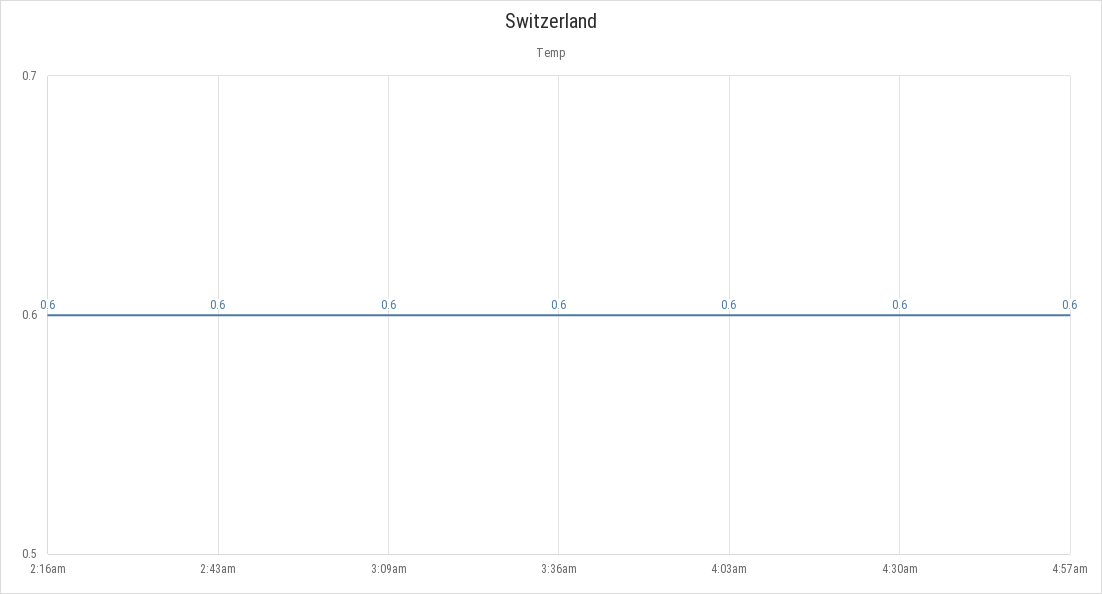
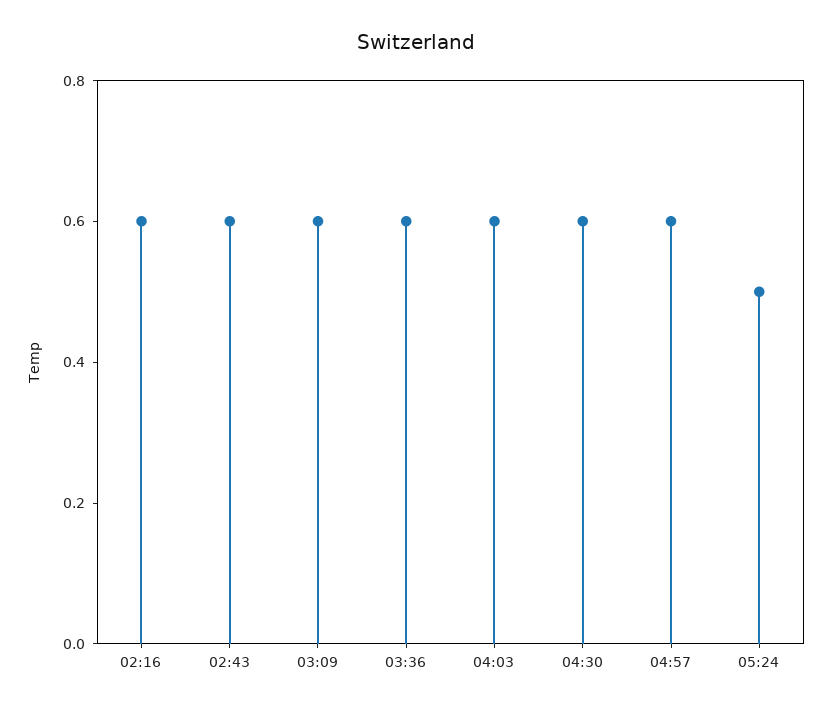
05:24: none -> 0.5

